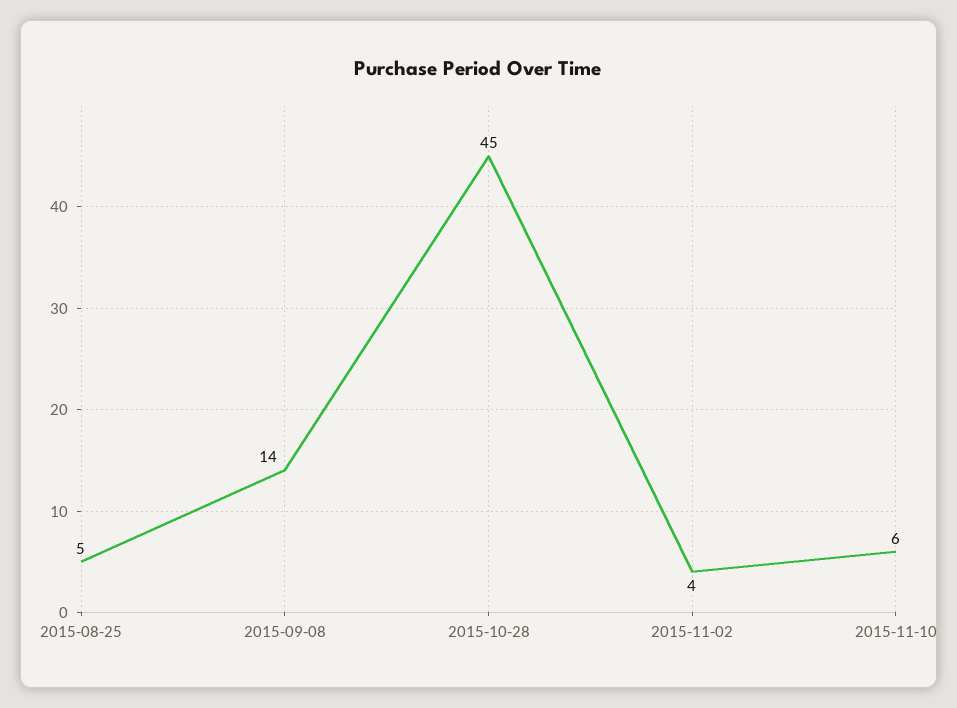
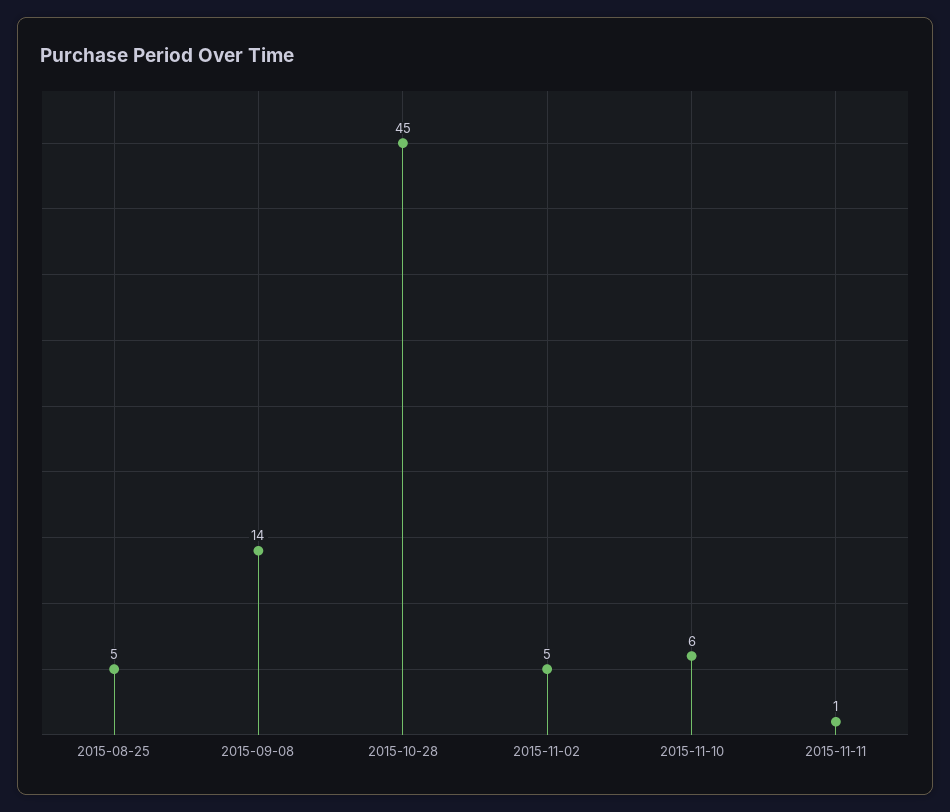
2015-11-02: 4 -> 5
2015-11-11: none -> 1

